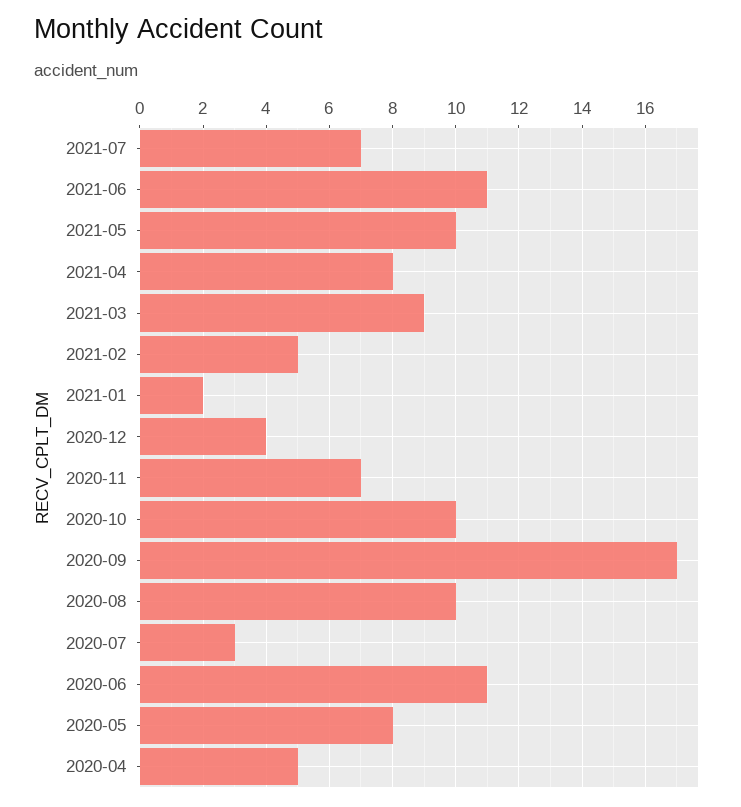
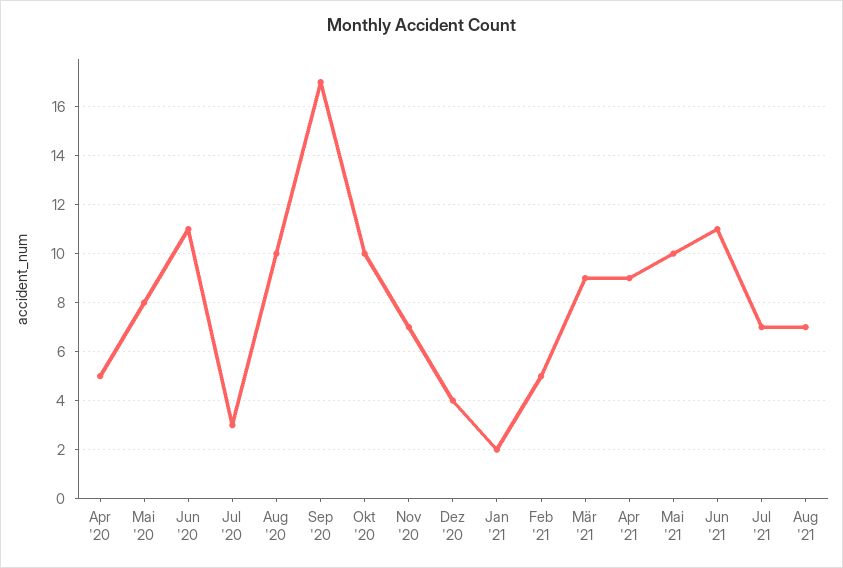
2021-04: 8 -> 9
Aug '21: none -> 7

